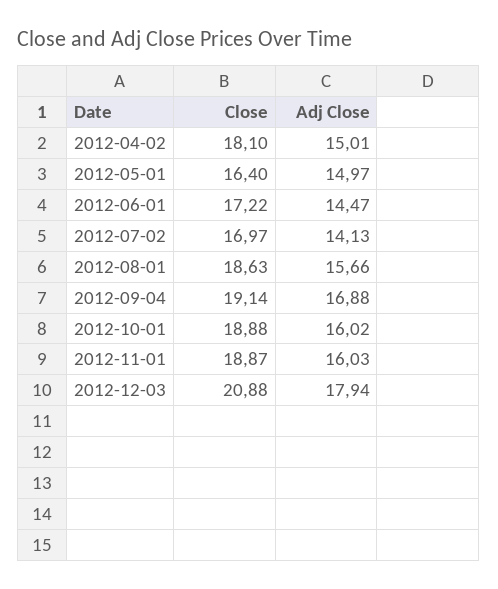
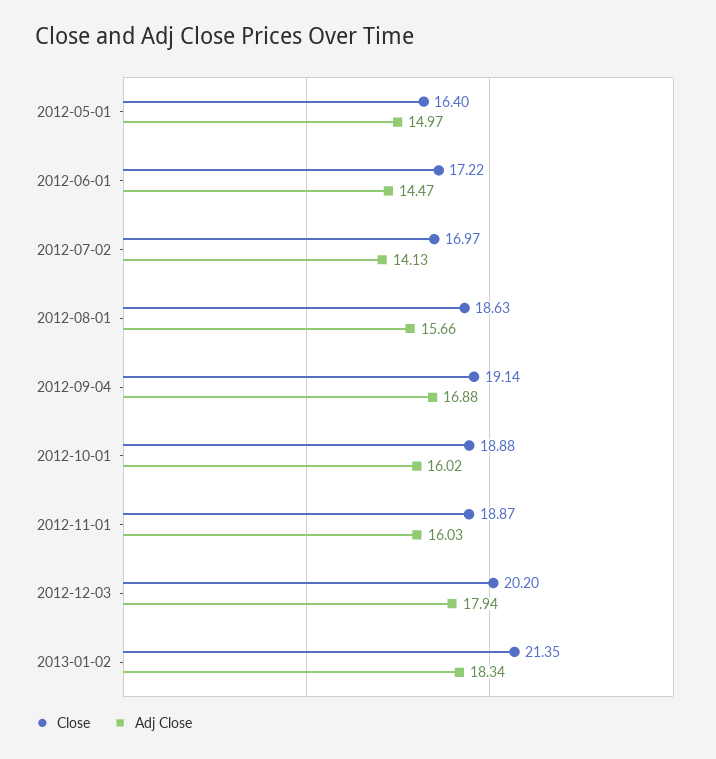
Close, 2012-04-02: 18.1 -> none
Adj Close, 2012-04-02: 15.01 -> none
Close, 2012-12-03: 20.88 -> 20.2
Close, 2013-01-02: none -> 21.35
Adj Close, 2013-01-02: none -> 18.34

